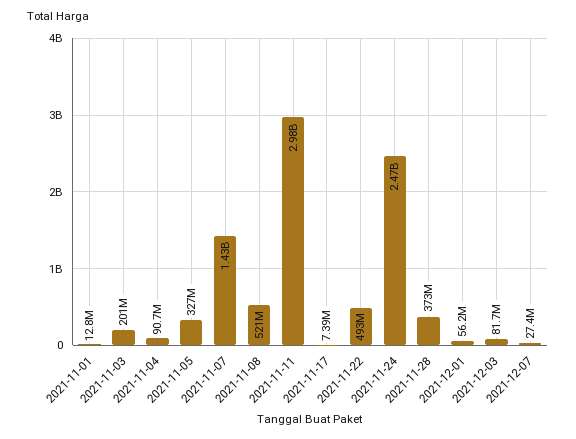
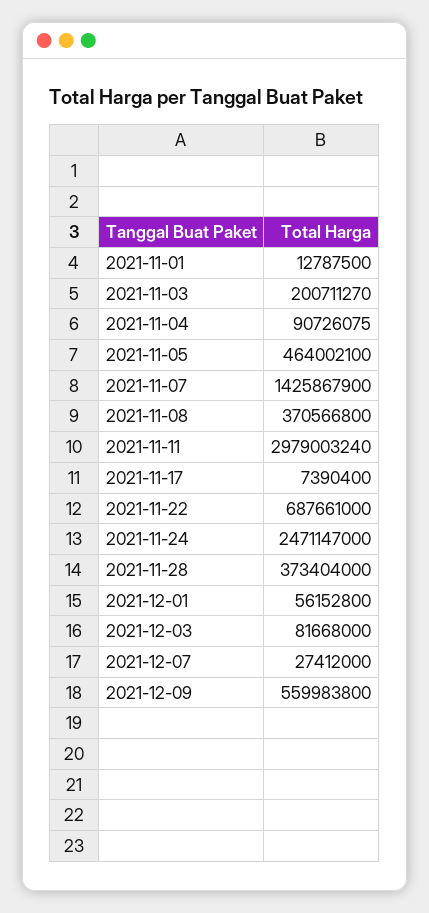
2021-11-05: 327000000 -> 464002100
2021-11-08: 521000000 -> 370566800
2021-11-22: 493000000 -> 687661000
2021-12-09: none -> 559983800

